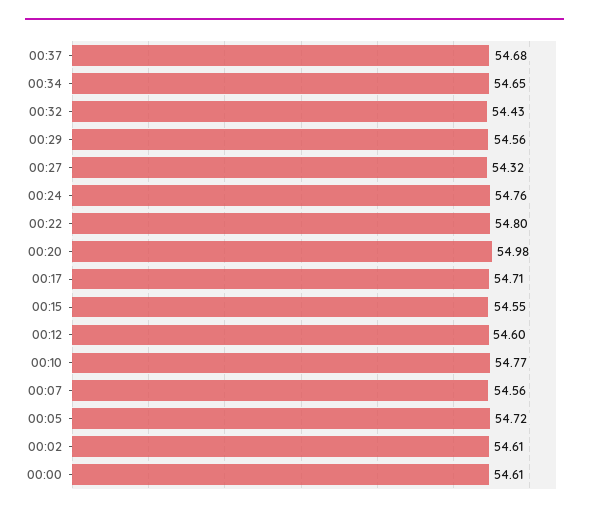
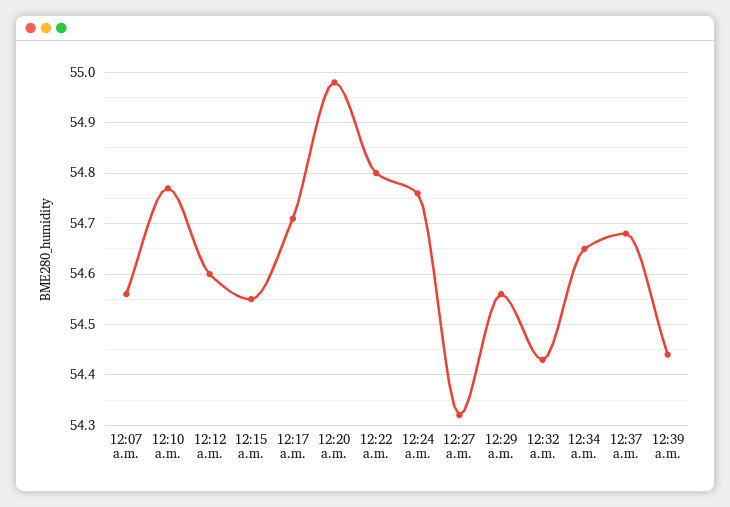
00:05: 54.72 -> none
00:02: 54.61 -> none
00:00: 54.61 -> none
12:39 a.m.: none -> 54.45

